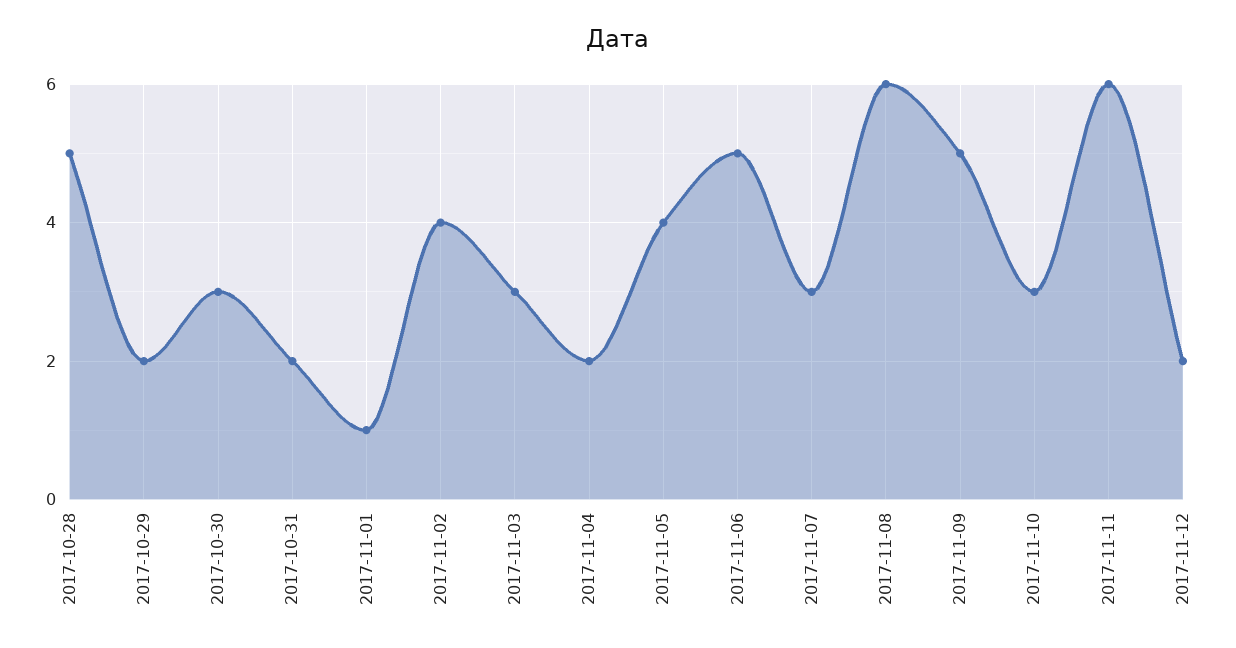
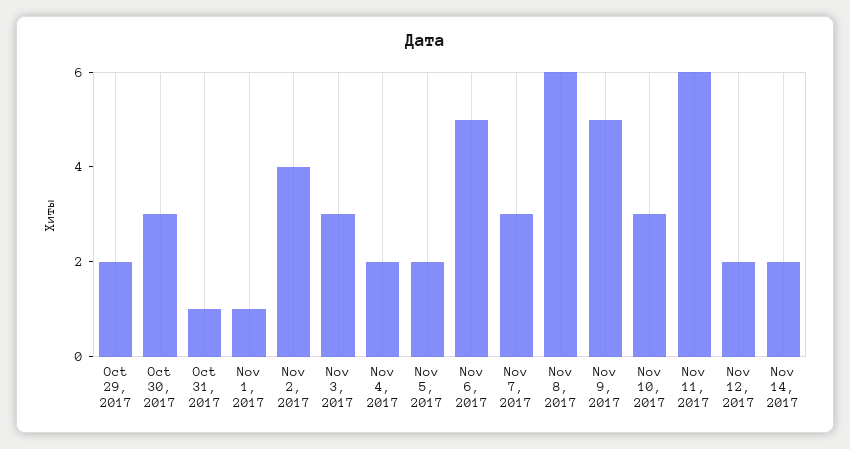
2017-10-28: 5 -> none
2017-10-31: 2 -> 1
2017-11-05: 4 -> 2
Nov 14, 2017: none -> 2

